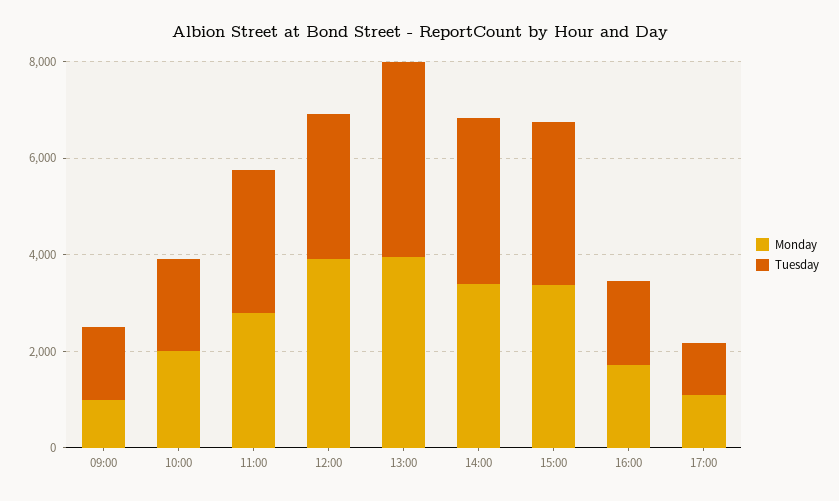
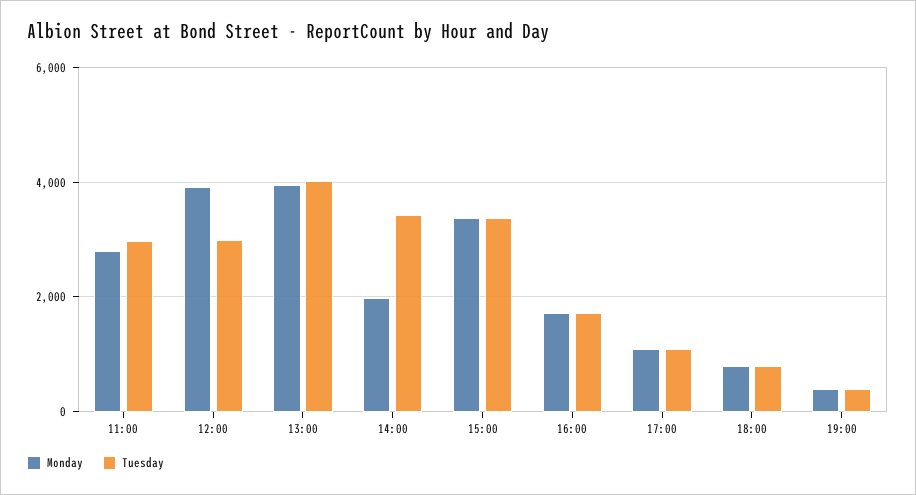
Monday, 09:00: 1000 -> none
Tuesday, 09:00: 1500 -> none
Monday, 10:00: 2000 -> none
Tuesday, 10:00: 2000 -> none
Monday, 14:00: 3500 -> 2000
Monday, 18:00: none -> 800
Tuesday, 18:00: none -> 800
Monday, 19:00: none -> 400
Tuesday, 19:00: none -> 400

